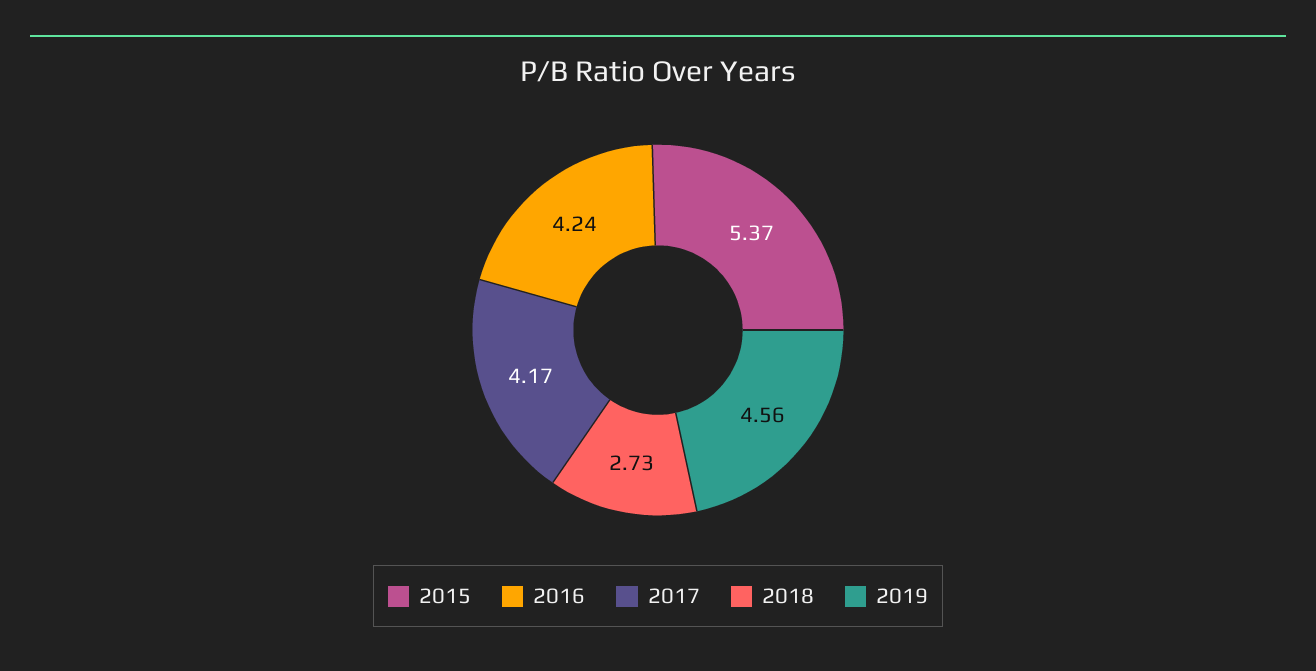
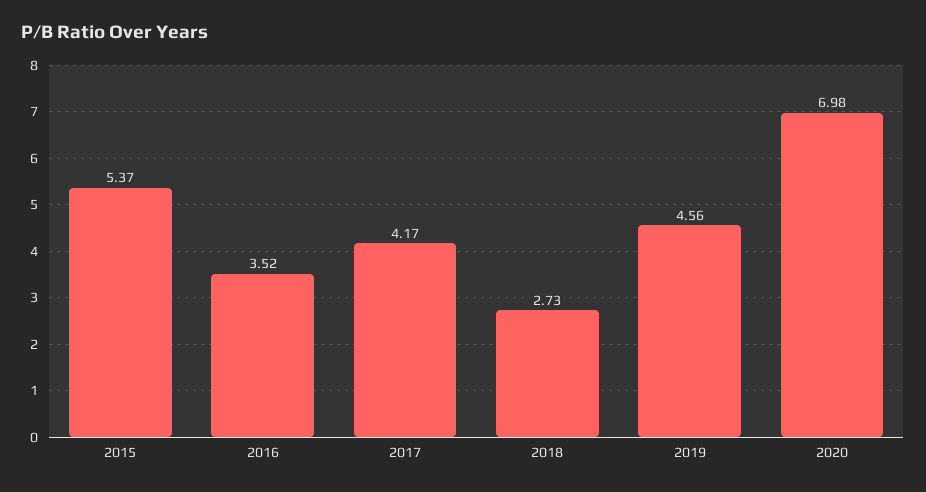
2016: 4.24 -> 3.52
2020: none -> 6.98

